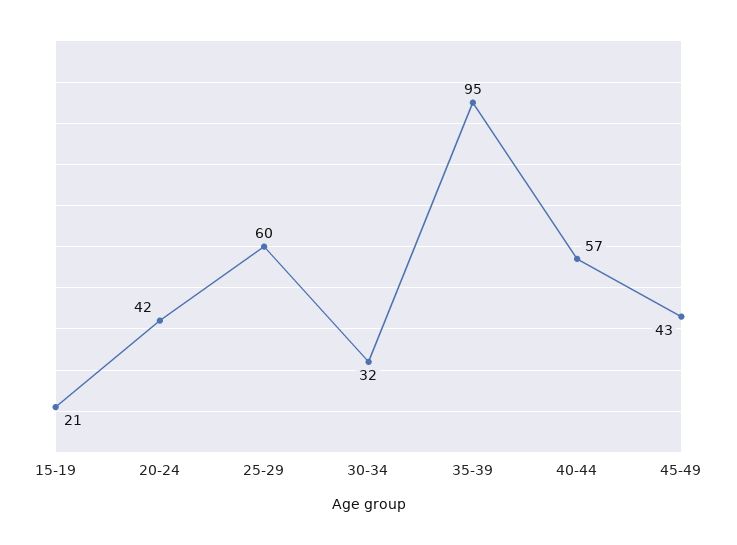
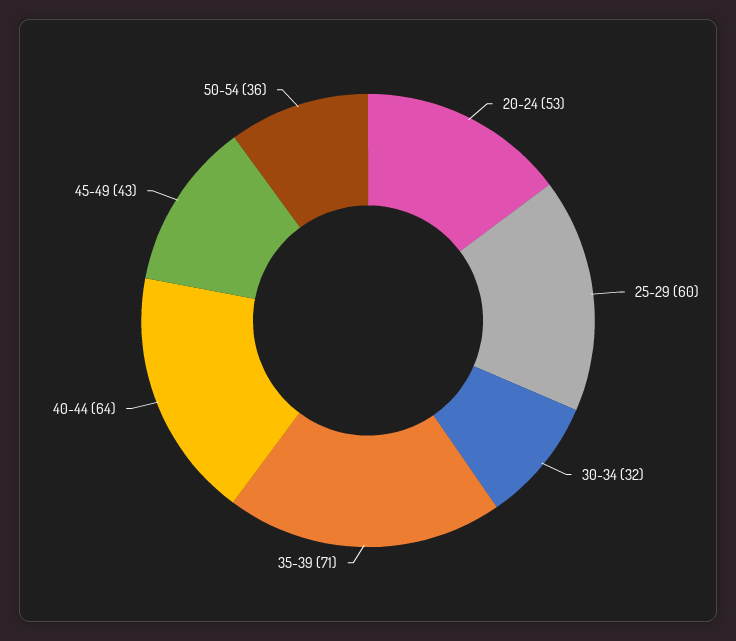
15-19: 21 -> none
20-24: 42 -> 53
35-39: 95 -> 71
40-44: 57 -> 64
50-54: none -> 36

